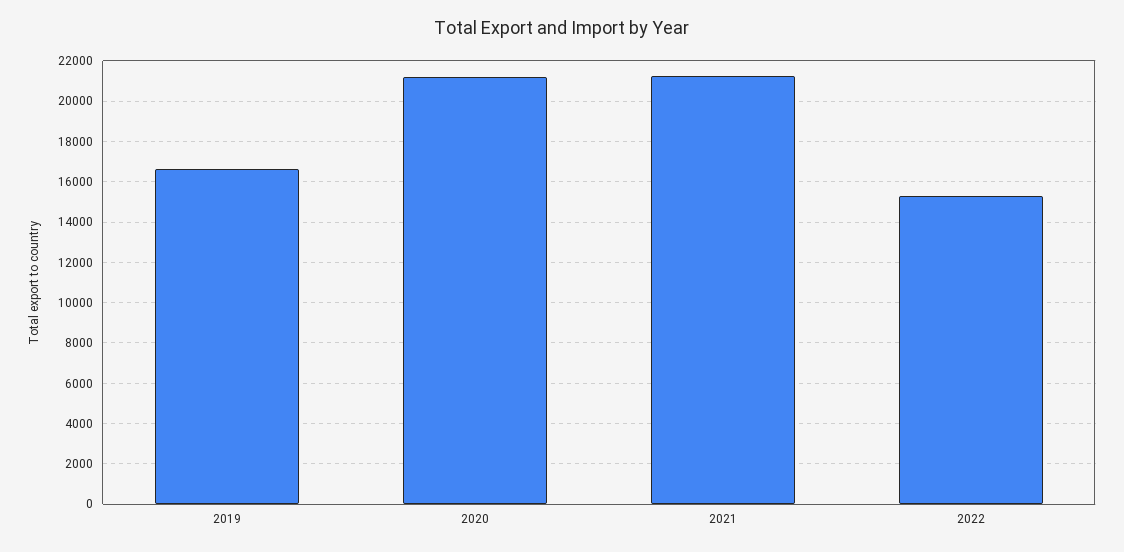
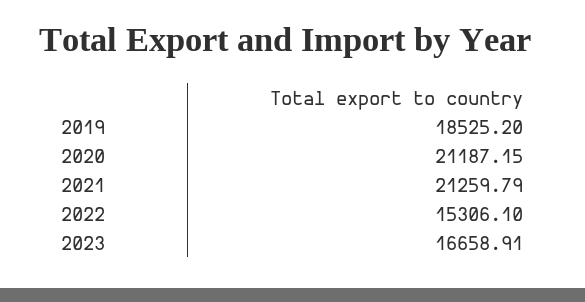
2019: 16500 -> 18525.2
2023: none -> 16658.91

